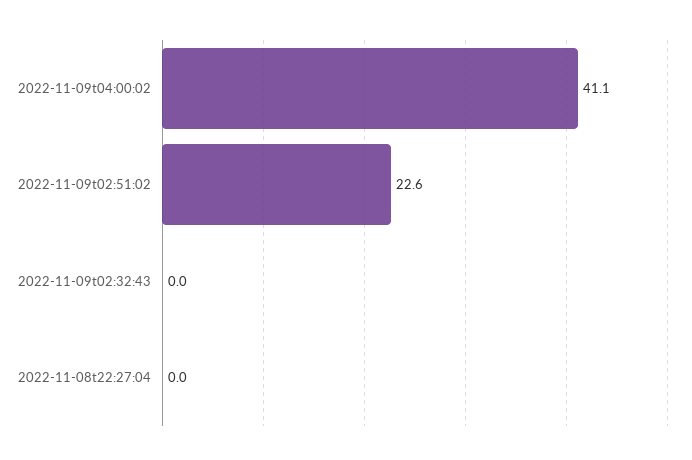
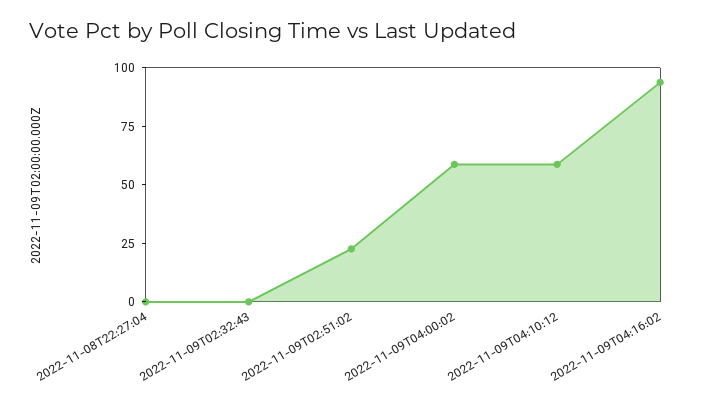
2022-11-09t04:00:02: 41.1 -> 60
2022-11-09T04:10:12: none -> 60
2022-11-09T04:16:02: none -> 95

